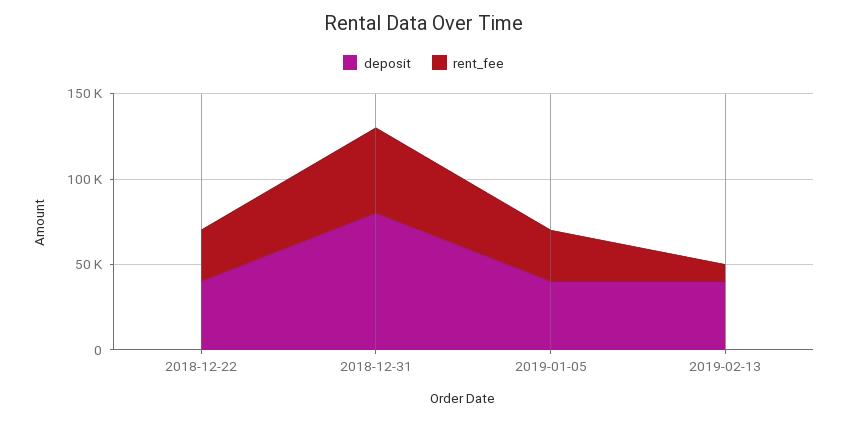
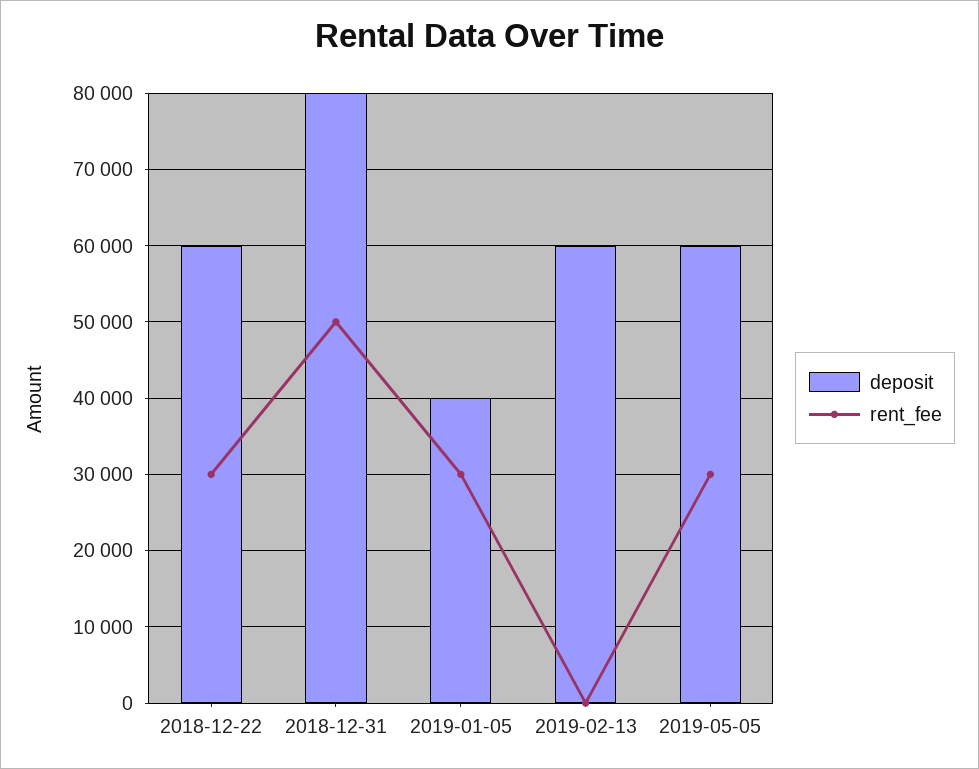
deposit, 2018-12-22: 40000 -> 60000
deposit, 2019-02-13: 40000 -> 60000
rent_fee, 2019-02-13: 10000 -> 0
deposit, 2019-05-05: none -> 60000
rent_fee, 2019-05-05: none -> 30000

